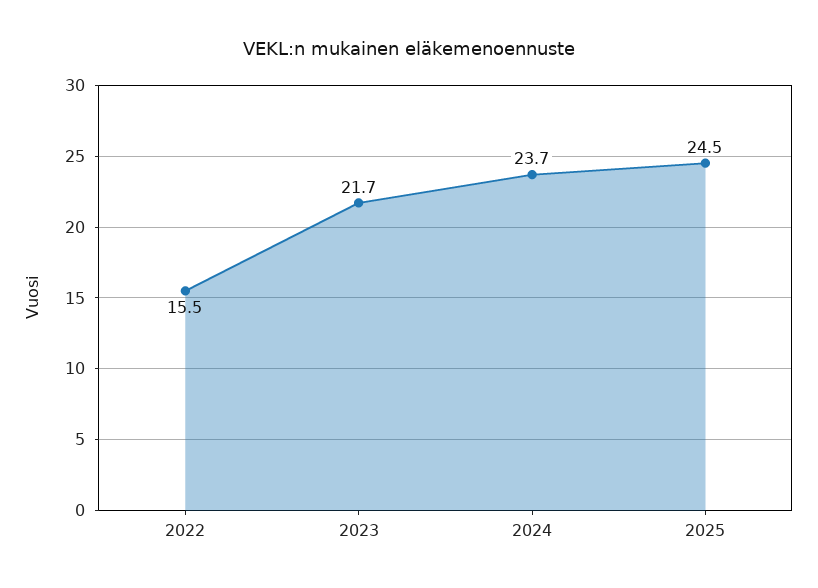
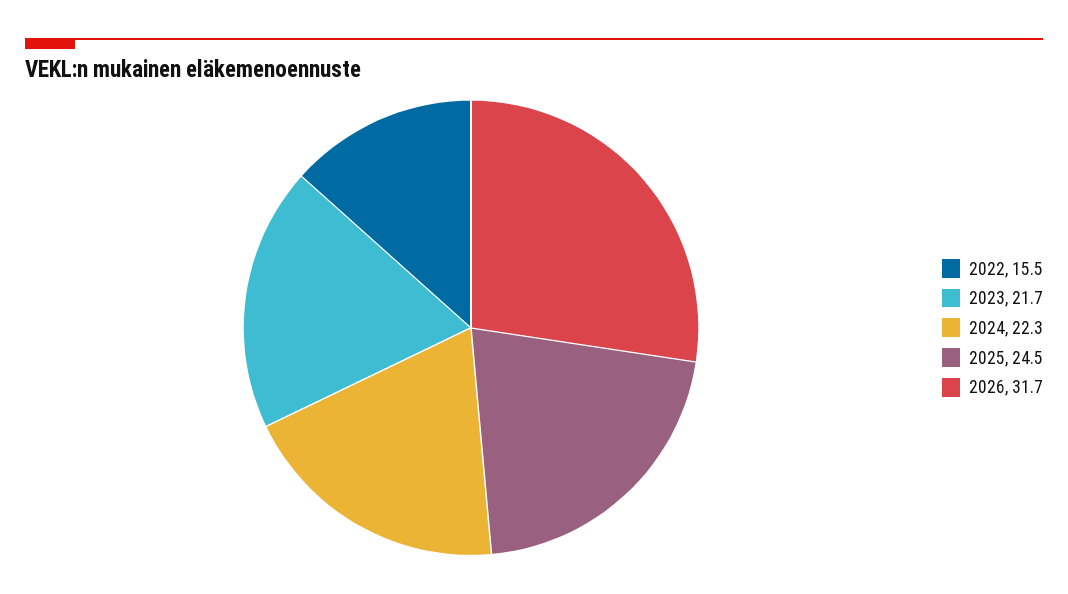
2024: 23.7 -> 22.3
2026: none -> 31.7

